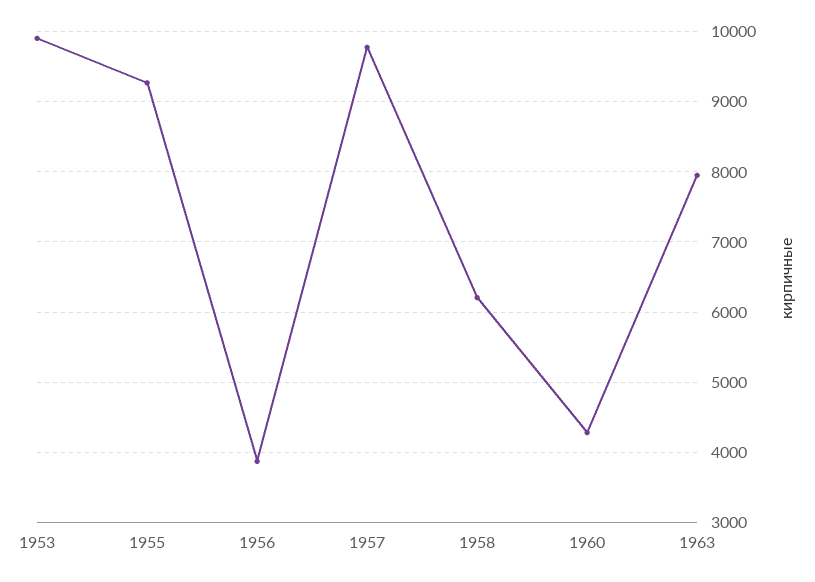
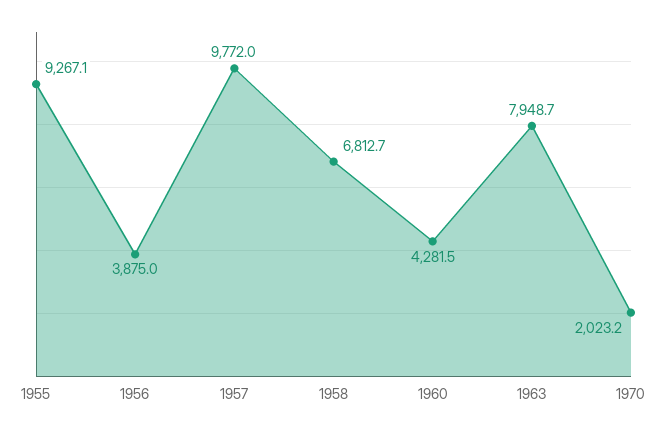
1953: 9900 -> none
1958: 6200 -> 6812.7
1970: none -> 2023.2

